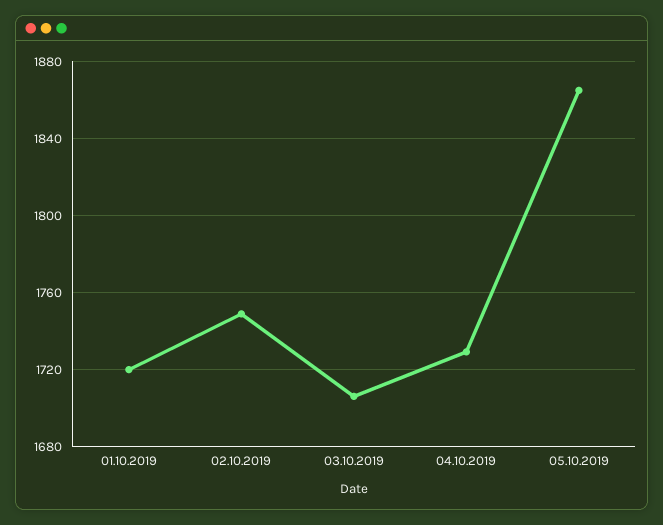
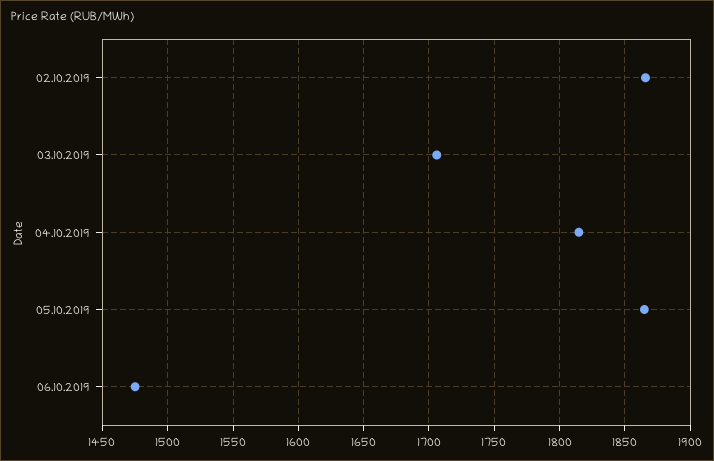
01.10.2019: 1720 -> none
02.10.2019: 1750 -> 1865
04.10.2019: 1730 -> 1815
06.10.2019: none -> 1475

